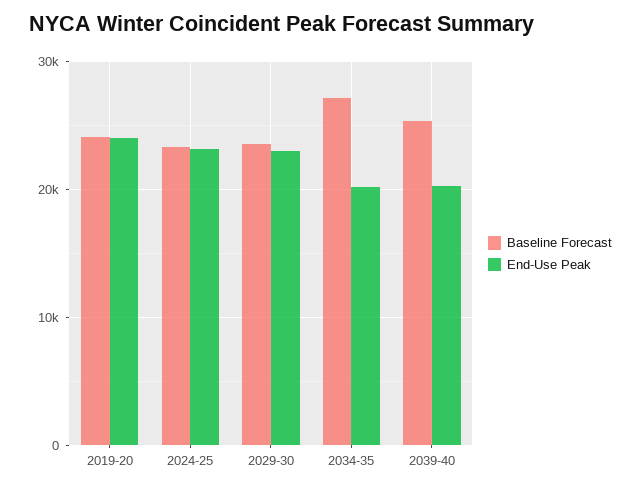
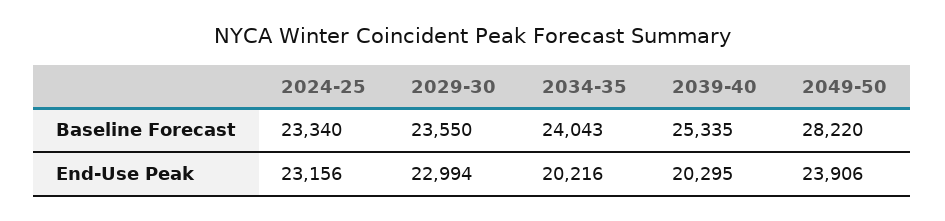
Baseline Forecast, 2019-20: 24000 -> none
End-Use Peak, 2019-20: 24000 -> none
Baseline Forecast, 2034-35: 27000 -> 24043
Baseline Forecast, 2049-50: none -> 28220
End-Use Peak, 2049-50: none -> 23906

